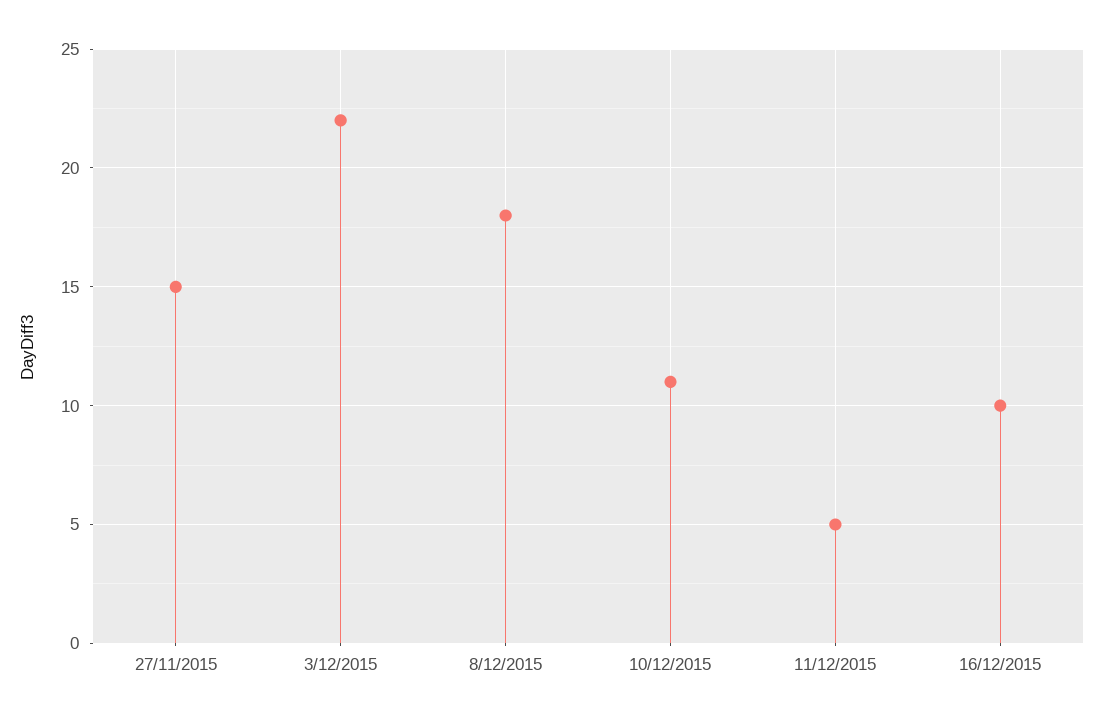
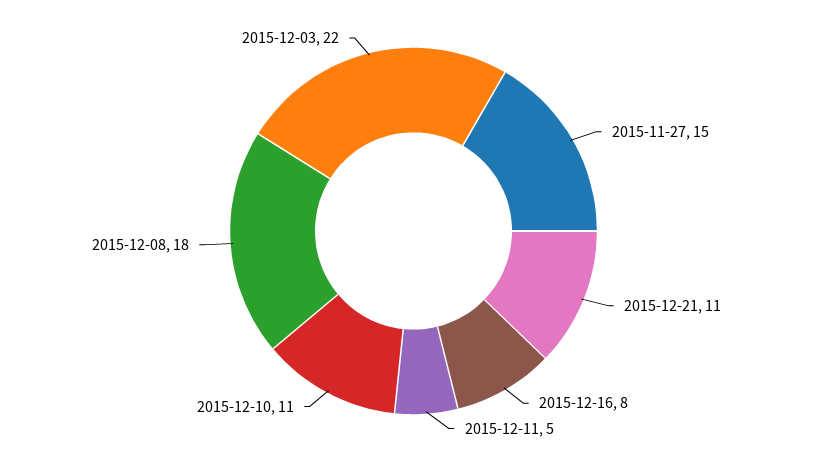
16/12/2015: 10 -> 8
2015-12-21: none -> 11

